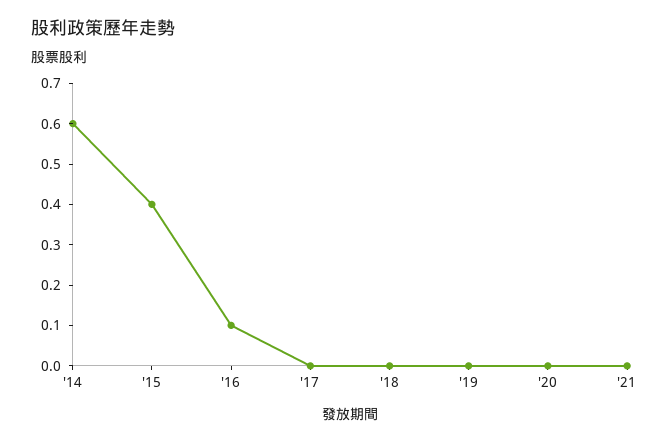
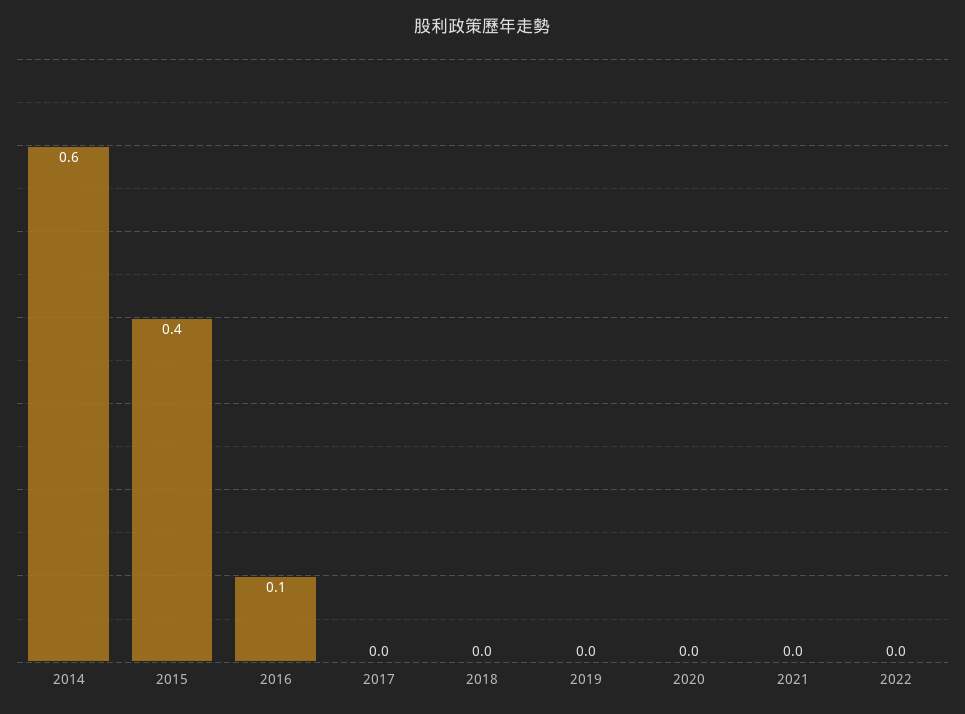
2022: none -> 0

